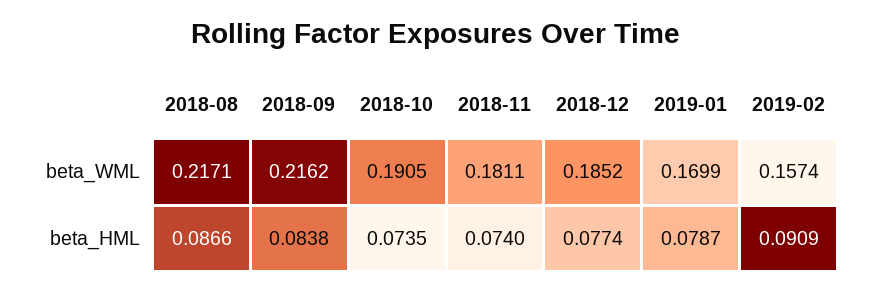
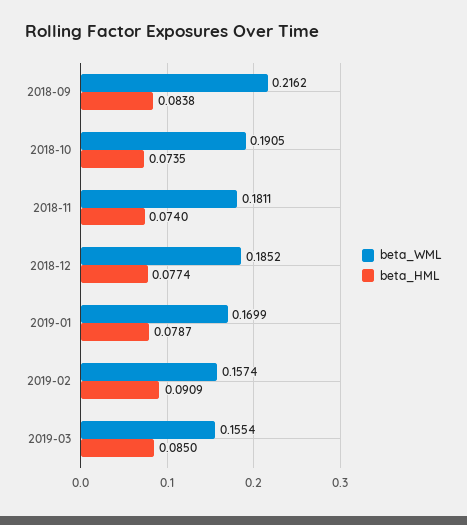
beta_WML, 2018-08: 0.2171 -> none
beta_HML, 2018-08: 0.0866 -> none
beta_WML, 2019-03: none -> 0.1554
beta_HML, 2019-03: none -> 0.085

